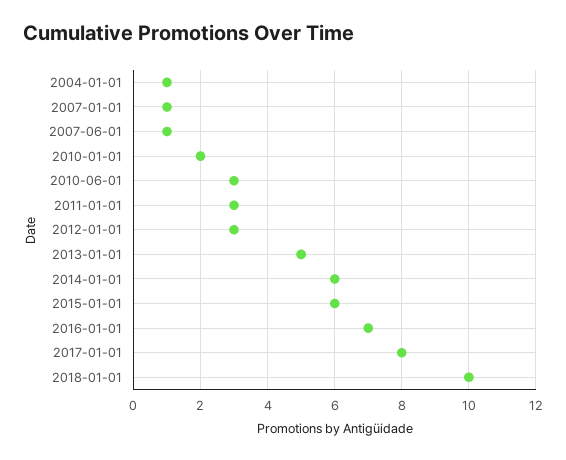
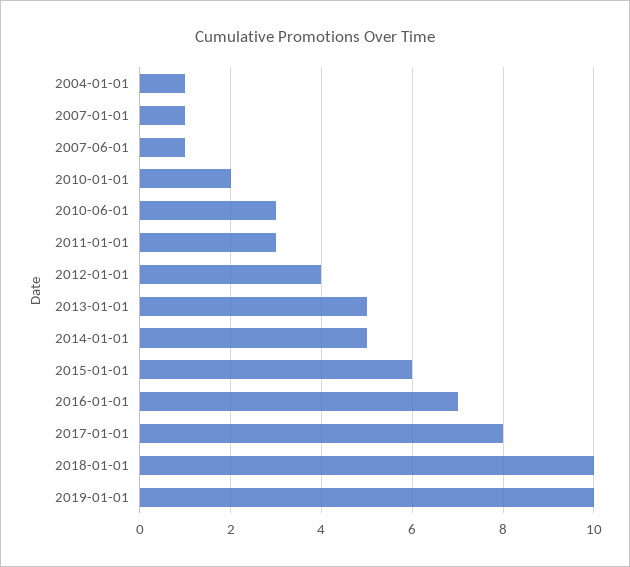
2012-01-01: 3 -> 4
2014-01-01: 6 -> 5
2019-01-01: none -> 10

